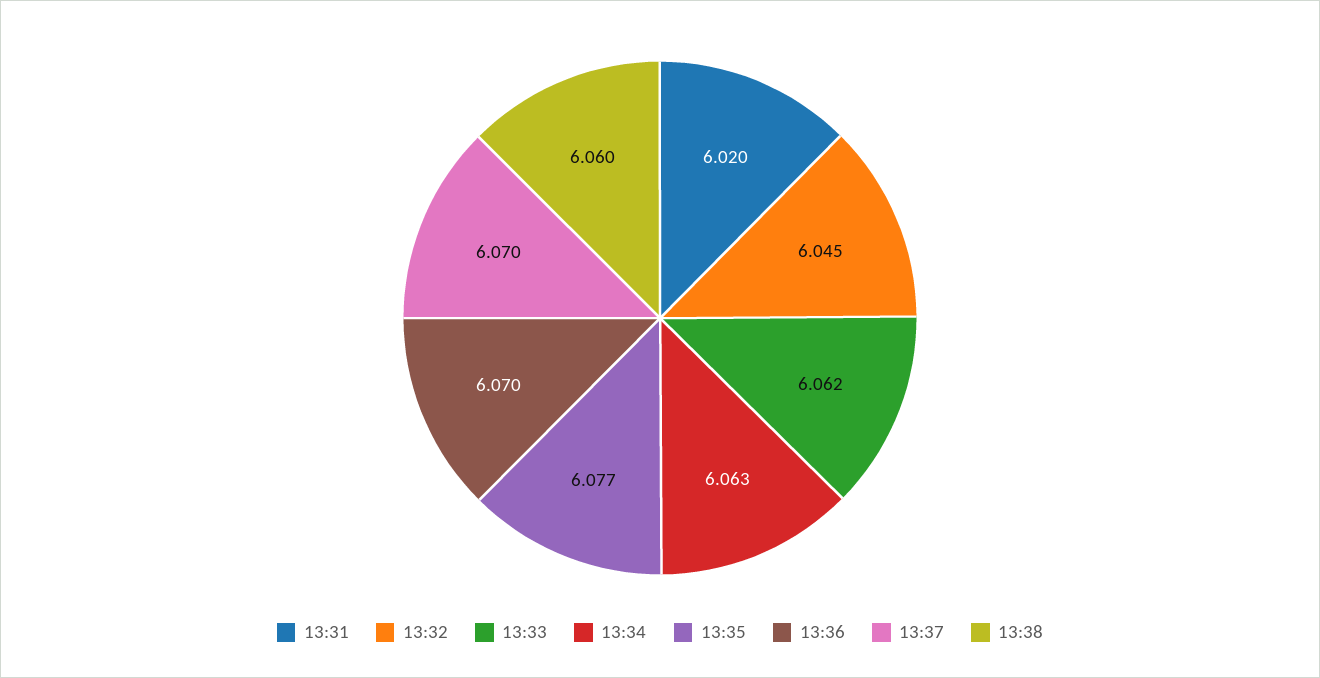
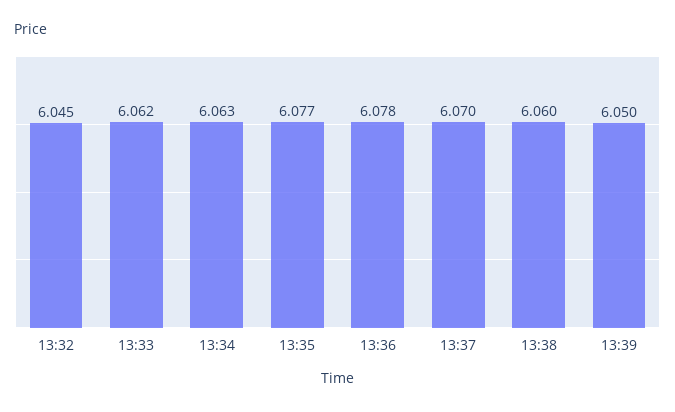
13:31: 6.02 -> none
13:36: 6.07 -> 6.078
13:39: none -> 6.05

